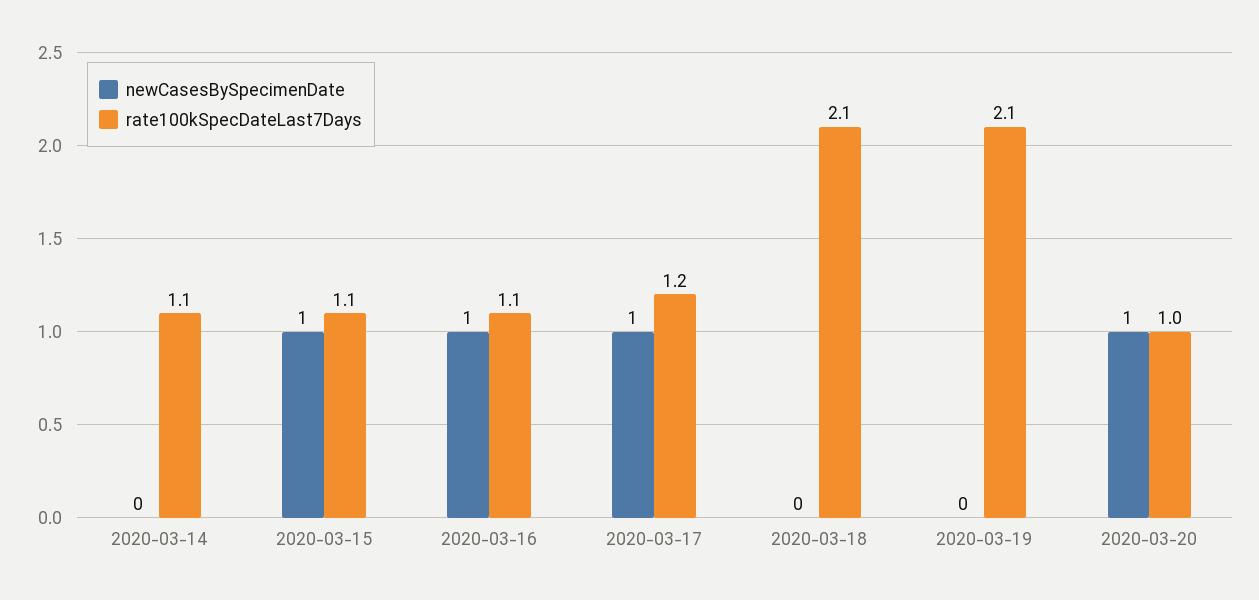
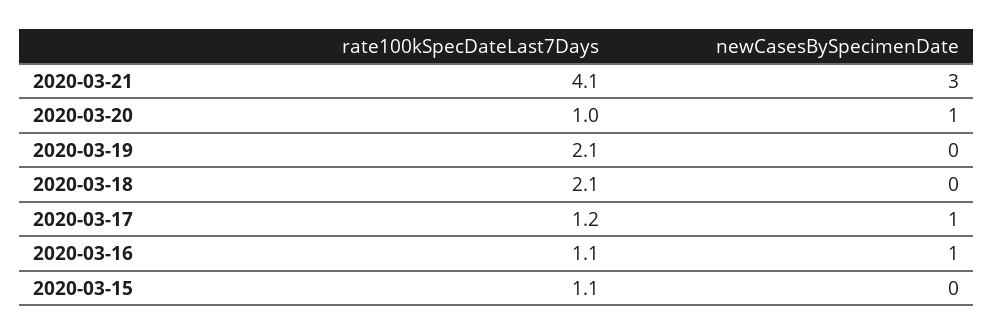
newCasesBySpecimenDate, 2020-03-14: 0 -> none
rate100kSpecDateLast7Days, 2020-03-14: 1.1 -> none
newCasesBySpecimenDate, 2020-03-15: 1 -> 0
rate100kSpecDateLast7Days, 2020-03-21: none -> 4.1
newCasesBySpecimenDate, 2020-03-21: none -> 3

